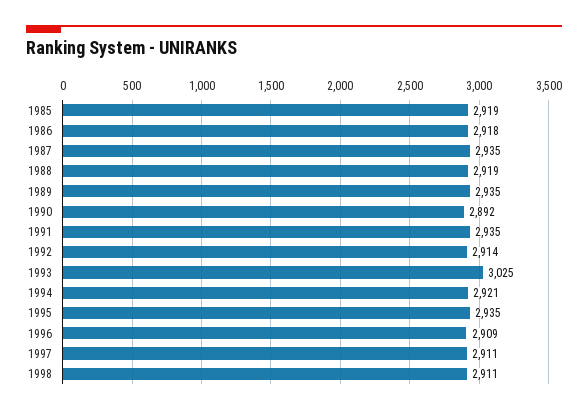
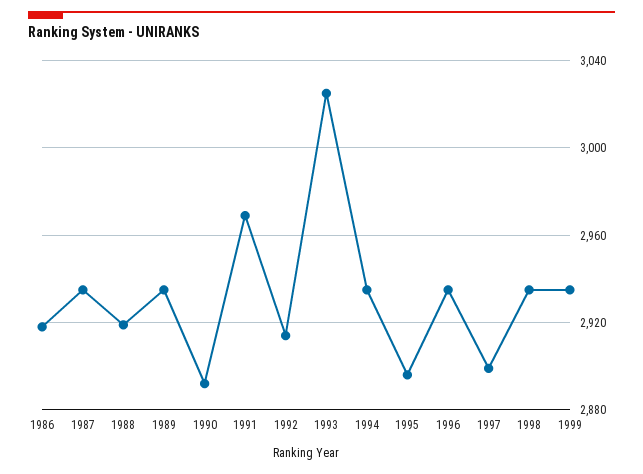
1985: 2919 -> none
1991: 2935 -> 2970
1994: 2921 -> 2935
1995: 2935 -> 2895
1996: 2909 -> 2935
1997: 2911 -> 2900
1998: 2911 -> 2935
1999: none -> 2935

